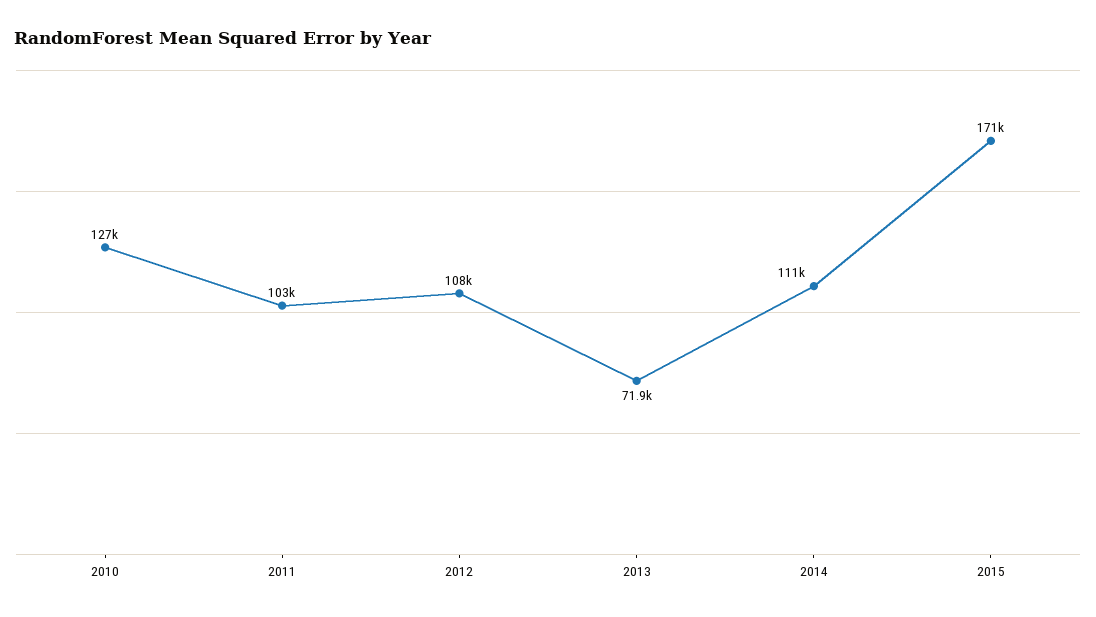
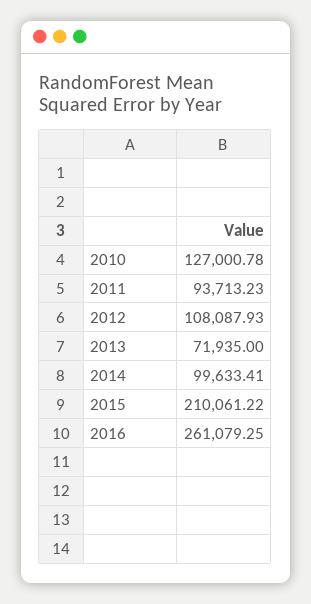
2011: 103000 -> 93713.23
2014: 111000 -> 99633.41
2015: 171000 -> 210061.22
2016: none -> 261079.25

